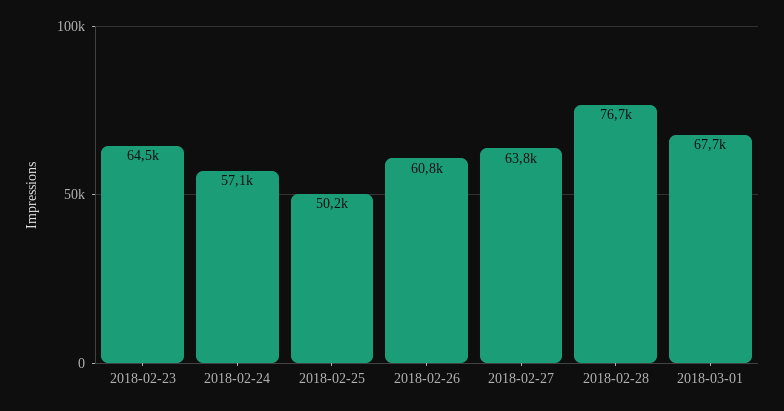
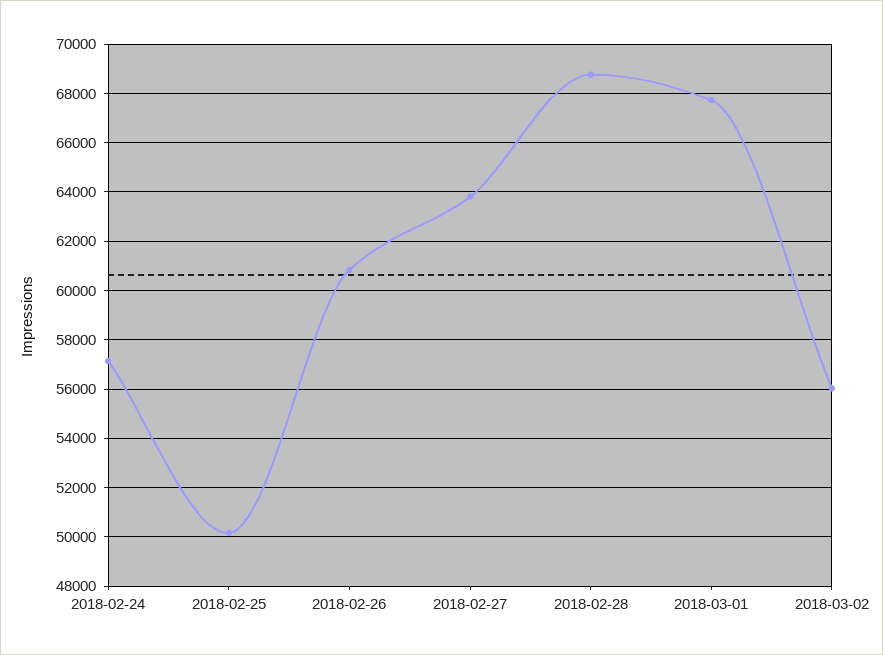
2018-02-23: 64500 -> none
2018-02-28: 76700 -> 68750
2018-03-02: none -> 56000

